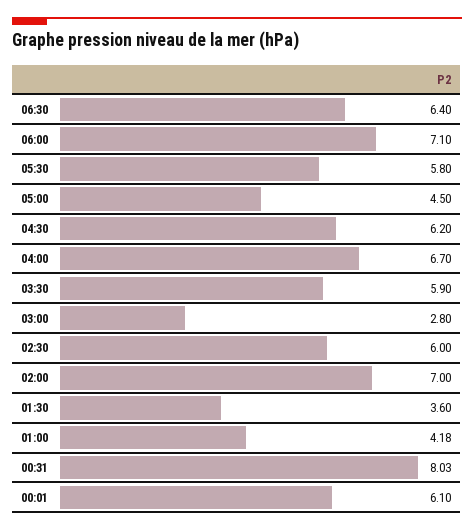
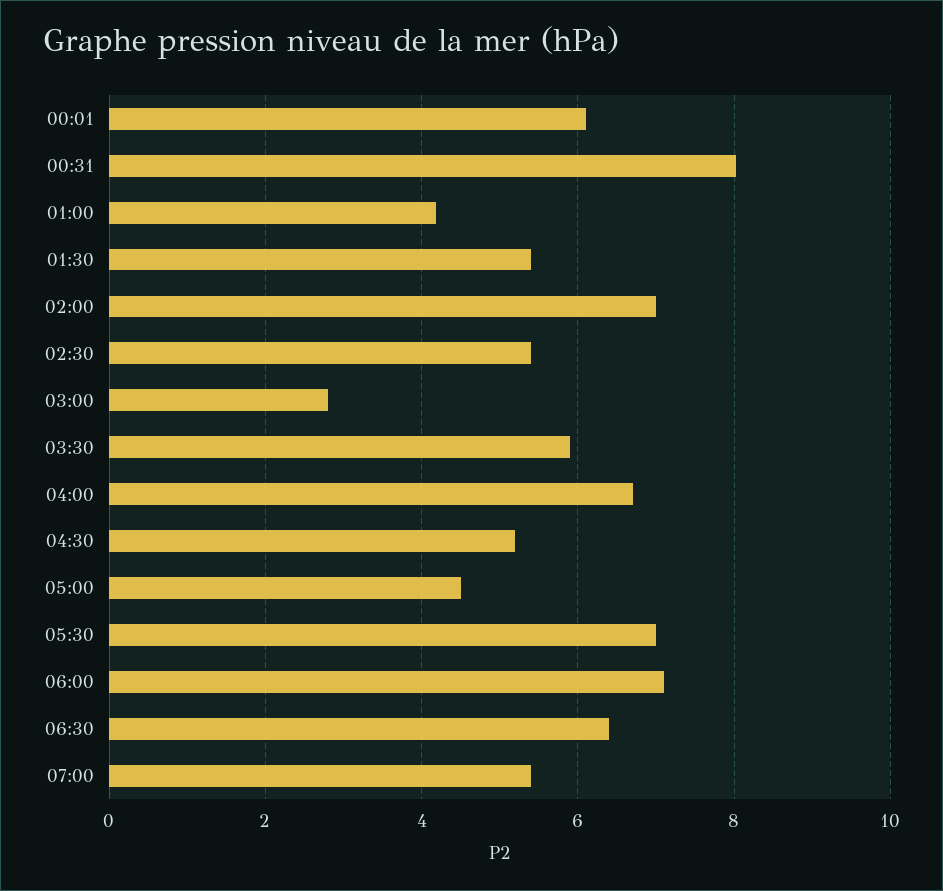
05:30: 5.8 -> 7
04:30: 6.2 -> 5.2
02:30: 6 -> 5.4
01:30: 3.6 -> 5.4
07:00: none -> 5.4

